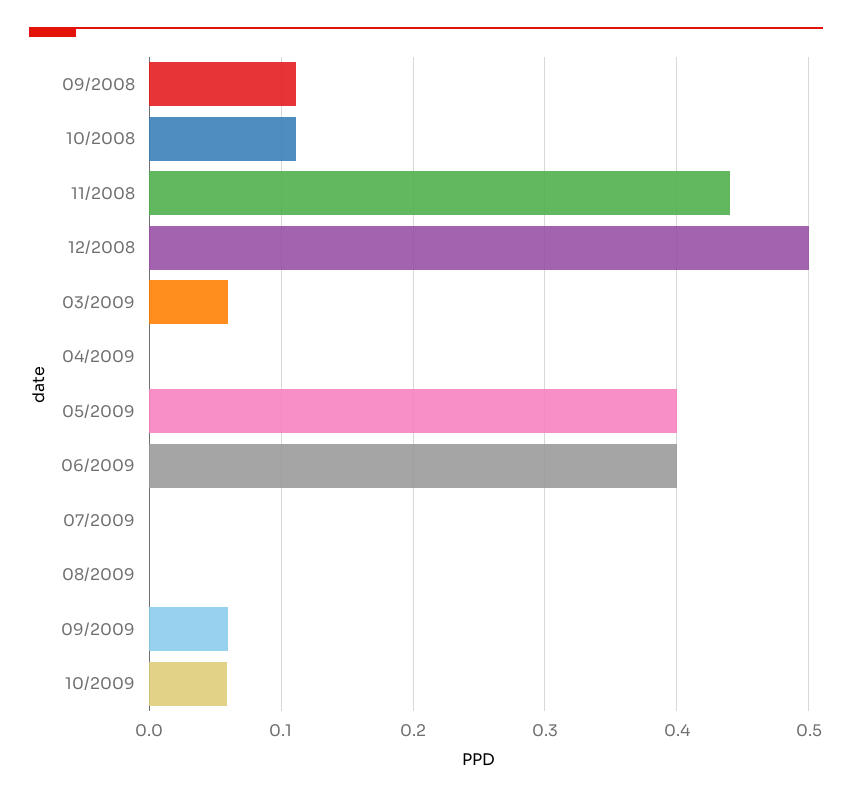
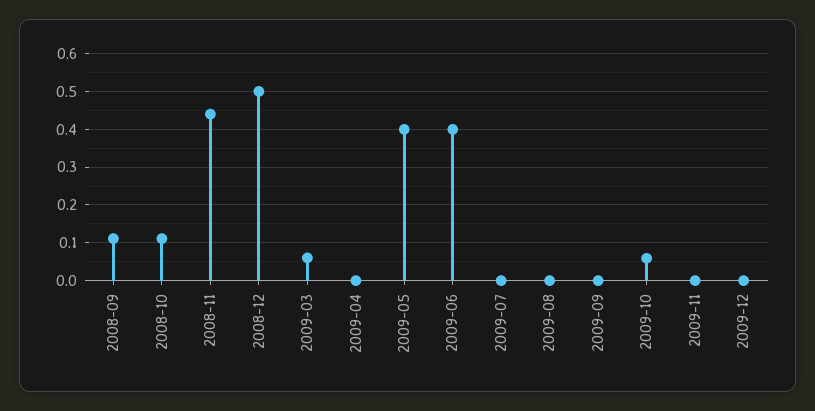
09/2009: 0.06 -> 0
2009-11: none -> 0
2009-12: none -> 0

